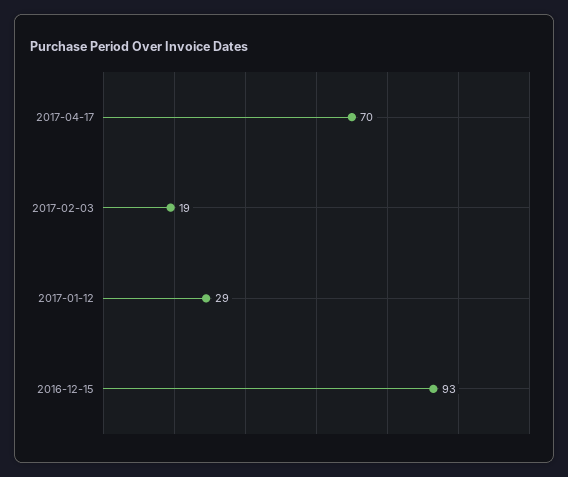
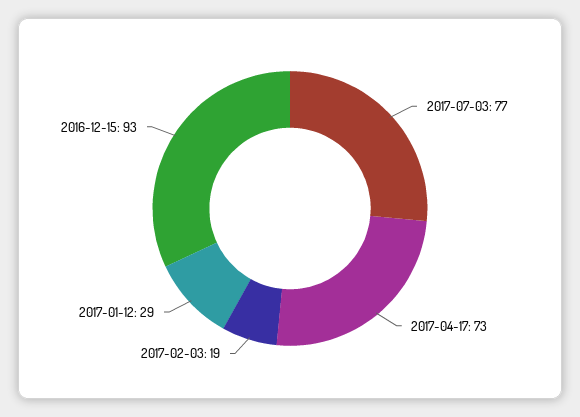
2017-04-17: 70 -> 73
2017-07-03: none -> 77

